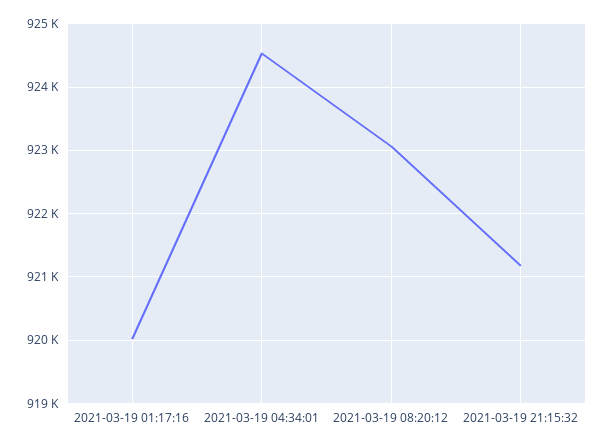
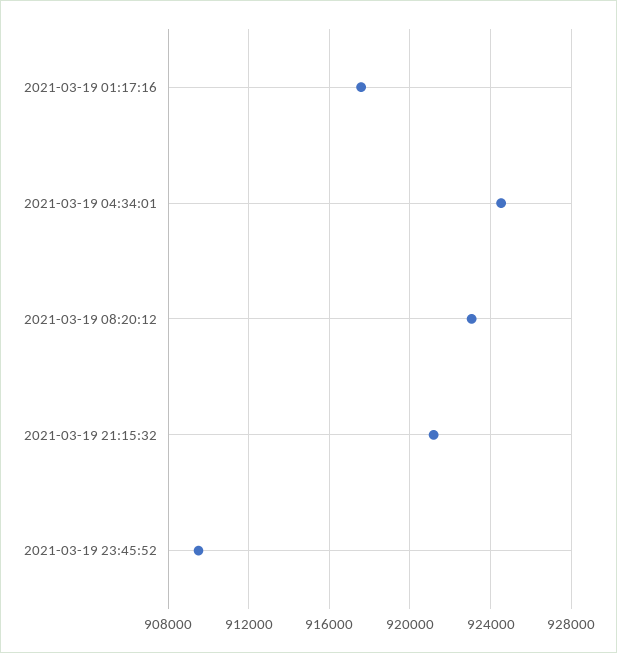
2021-03-19 01:17:16: 920000 -> 917500
2021-03-19 23:45:52: none -> 909500

